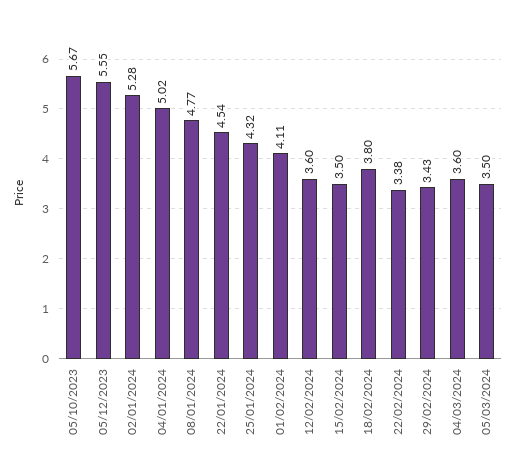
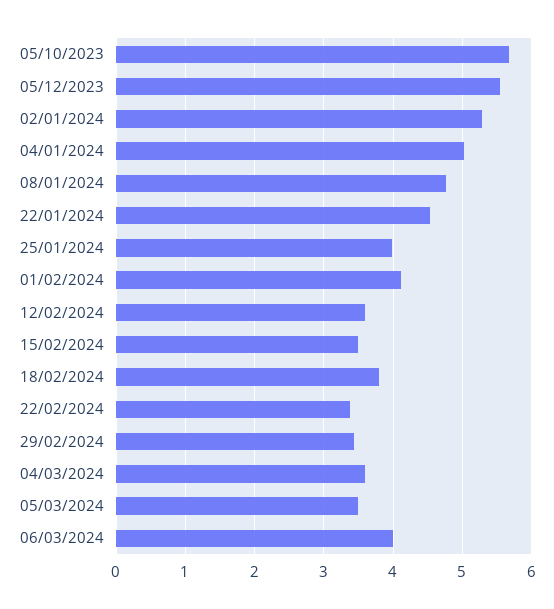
25/01/2024: 4.32 -> 4
06/03/2024: none -> 4

